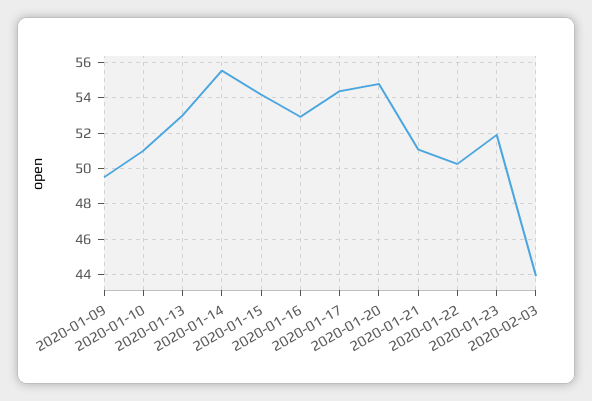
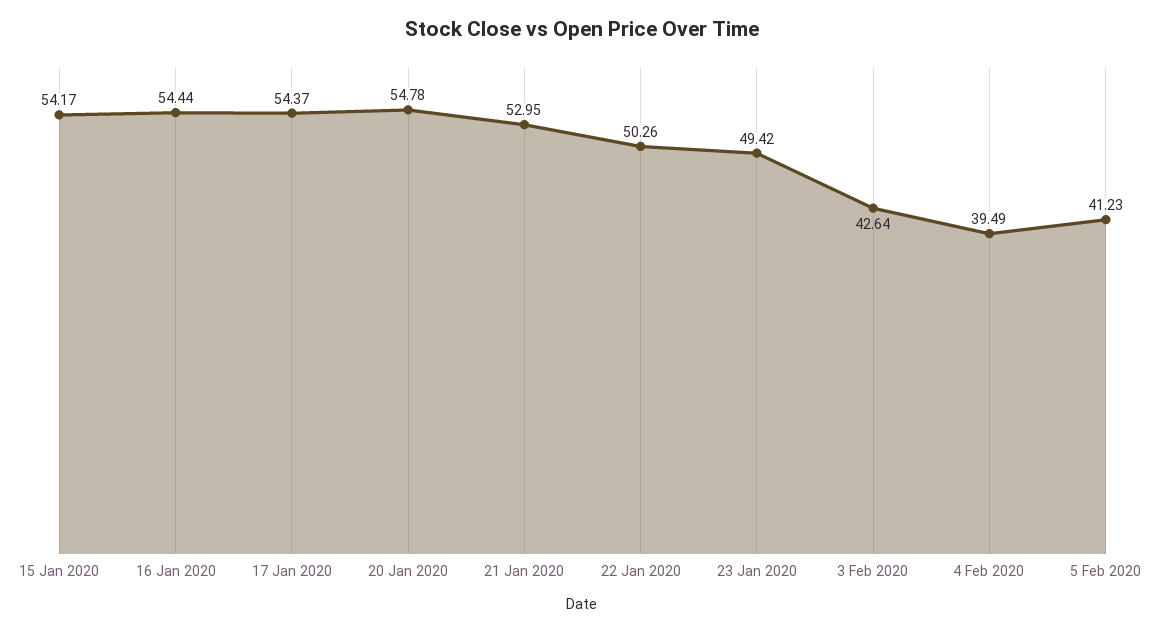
2020-01-09: 49.5 -> none
2020-01-10: 51 -> none
2020-01-13: 53 -> none
2020-01-14: 55.5 -> none
2020-01-16: 53 -> 54.44
2020-01-21: 51 -> 52.95
2020-01-23: 52 -> 49.42
2020-02-03: 44 -> 42.64
4 Feb 2020: none -> 39.49
5 Feb 2020: none -> 41.23

